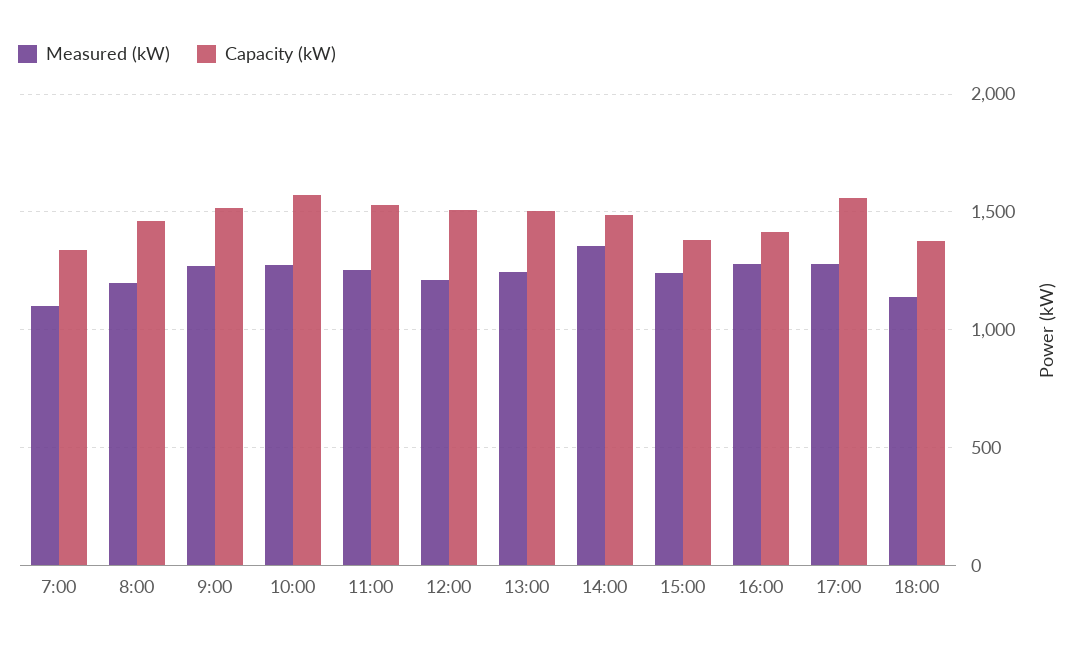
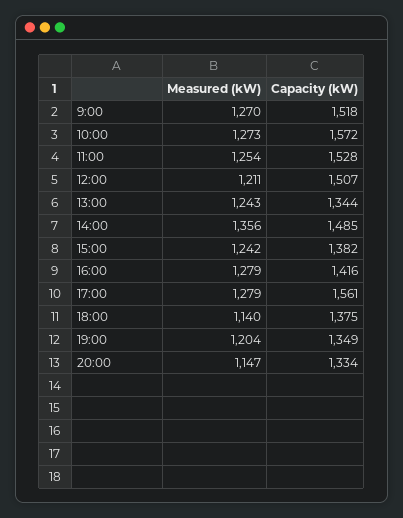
Measured (kW), 7:00: 1100 -> none
Capacity (kW), 7:00: 1350 -> none
Measured (kW), 8:00: 1200 -> none
Capacity (kW), 8:00: 1450 -> none
Capacity (kW), 13:00: 1500 -> 1344
Measured (kW), 19:00: none -> 1204
Capacity (kW), 19:00: none -> 1349
Measured (kW), 20:00: none -> 1147
Capacity (kW), 20:00: none -> 1334

